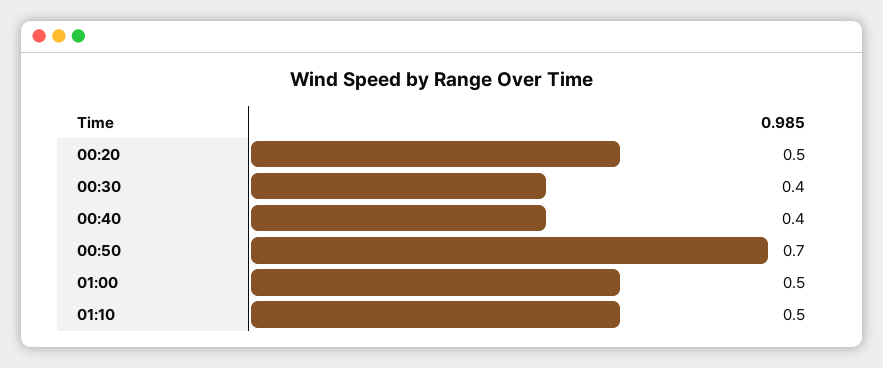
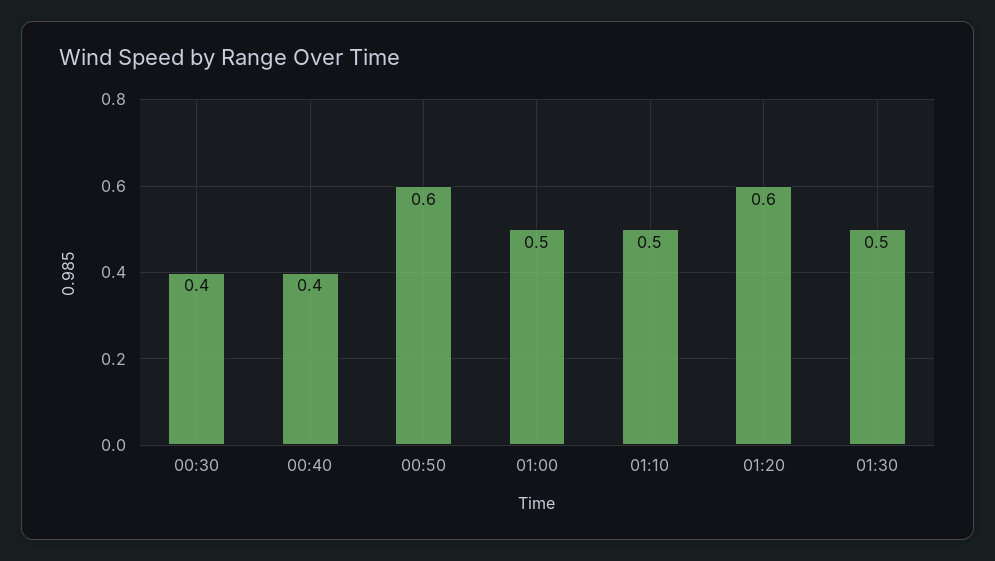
00:20: 0.5 -> none
00:50: 0.7 -> 0.6
01:20: none -> 0.6
01:30: none -> 0.5

